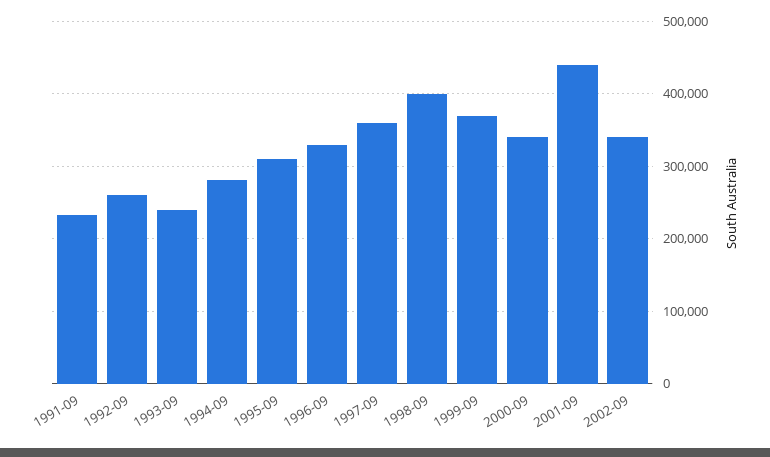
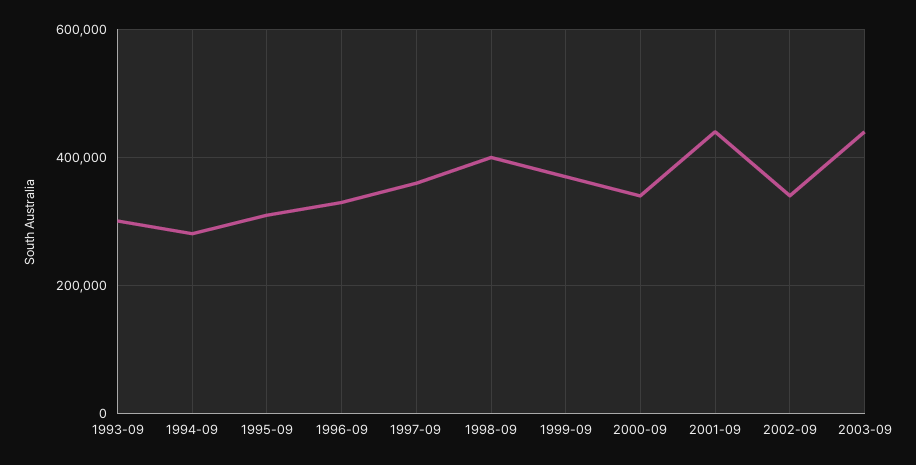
1991-09: 230000 -> none
1992-09: 260000 -> none
1993-09: 240000 -> 300000
2003-09: none -> 440000

